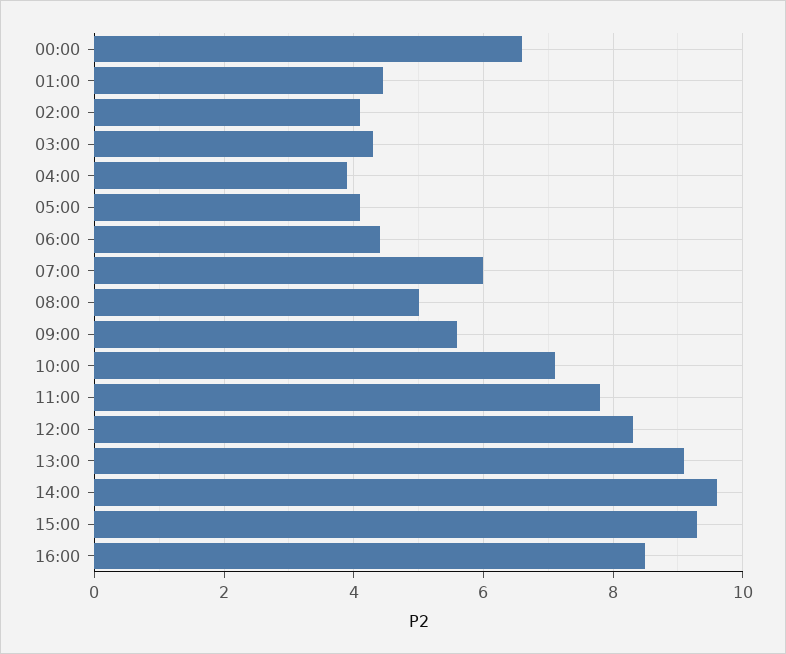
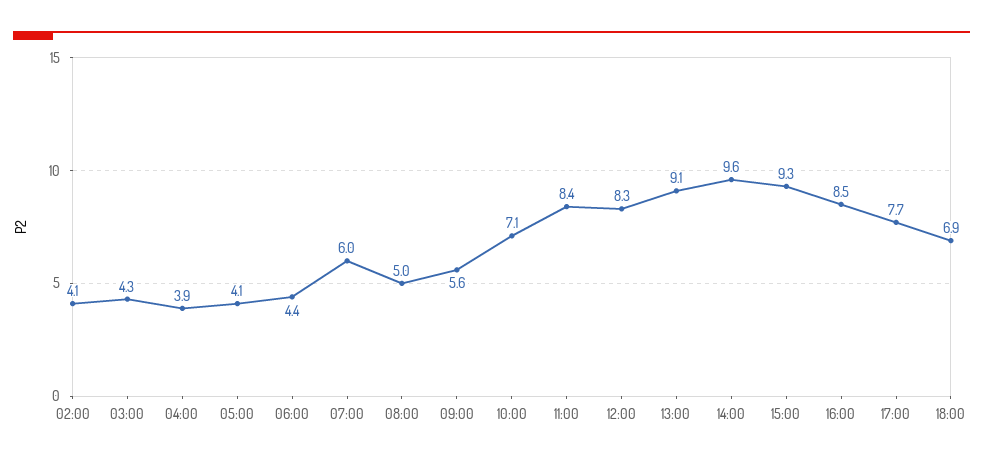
00:00: 6.6 -> none
01:00: 4.4 -> none
11:00: 7.8 -> 8.4
17:00: none -> 7.7
18:00: none -> 6.9

